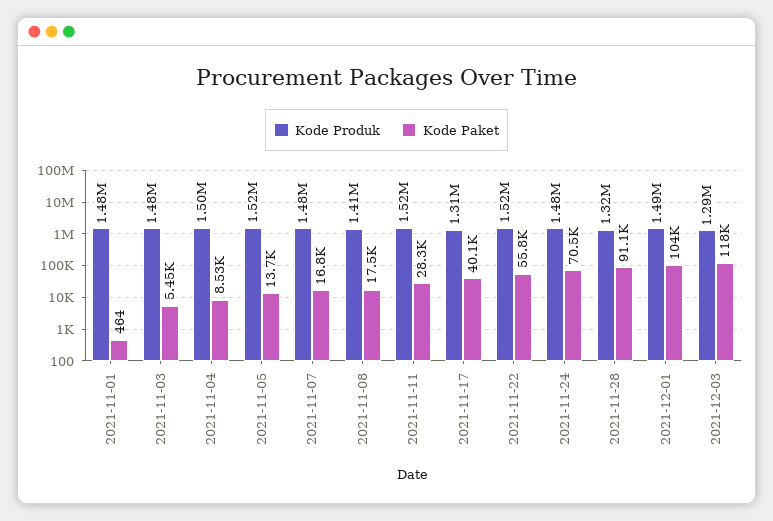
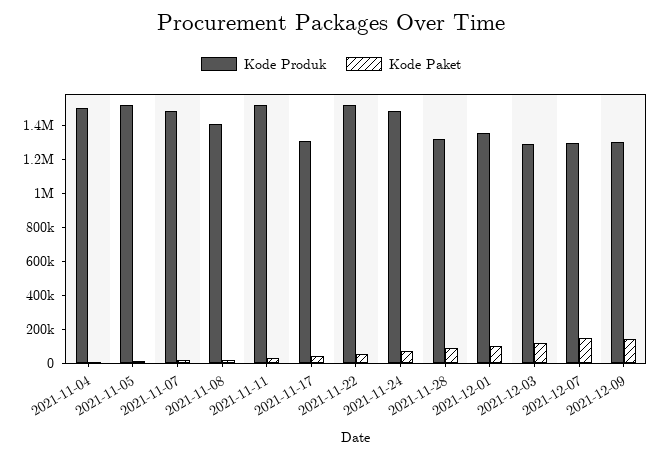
Kode Produk, 2021-11-01: 1480000 -> none
Kode Paket, 2021-11-01: 464 -> none
Kode Produk, 2021-11-03: 1480000 -> none
Kode Paket, 2021-11-03: 5450 -> none
Kode Produk, 2021-12-01: 1490000 -> 1350000
Kode Produk, 2021-12-07: none -> 1300000
Kode Paket, 2021-12-07: none -> 150000
Kode Produk, 2021-12-09: none -> 1300000
Kode Paket, 2021-12-09: none -> 150000

